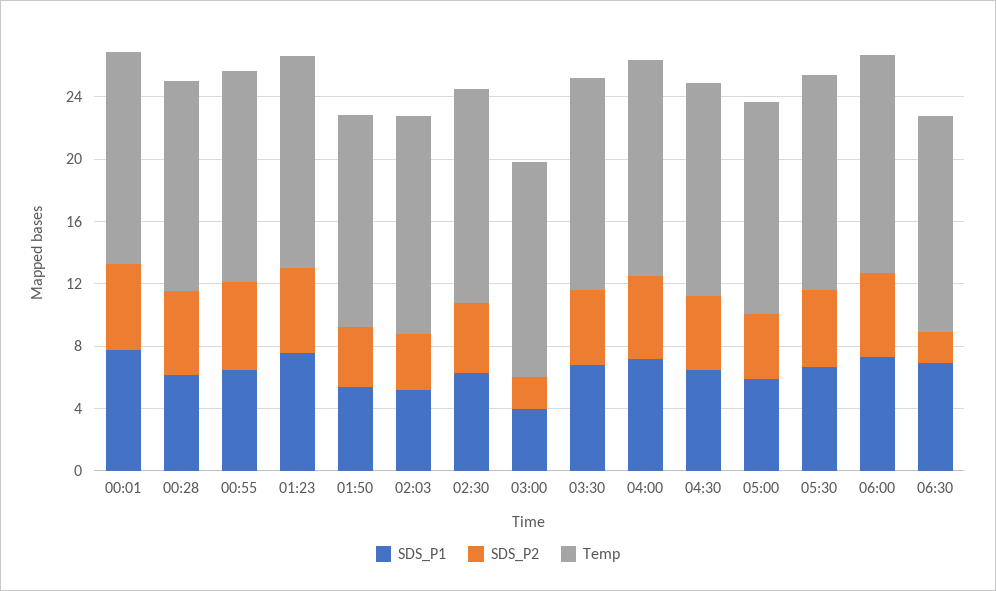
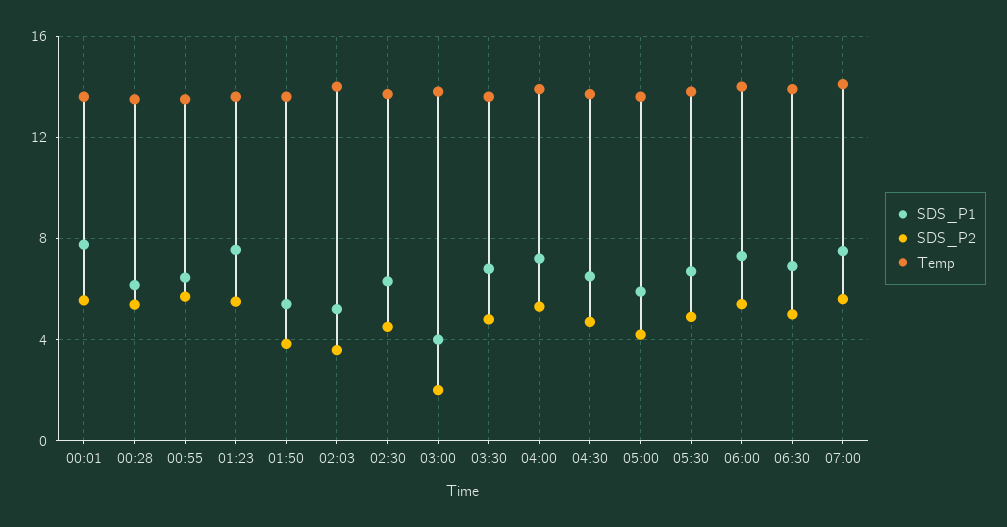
SDS_P2, 06:30: 2 -> 5
SDS_P1, 07:00: none -> 7.5
SDS_P2, 07:00: none -> 5.5
Temp, 07:00: none -> 14

